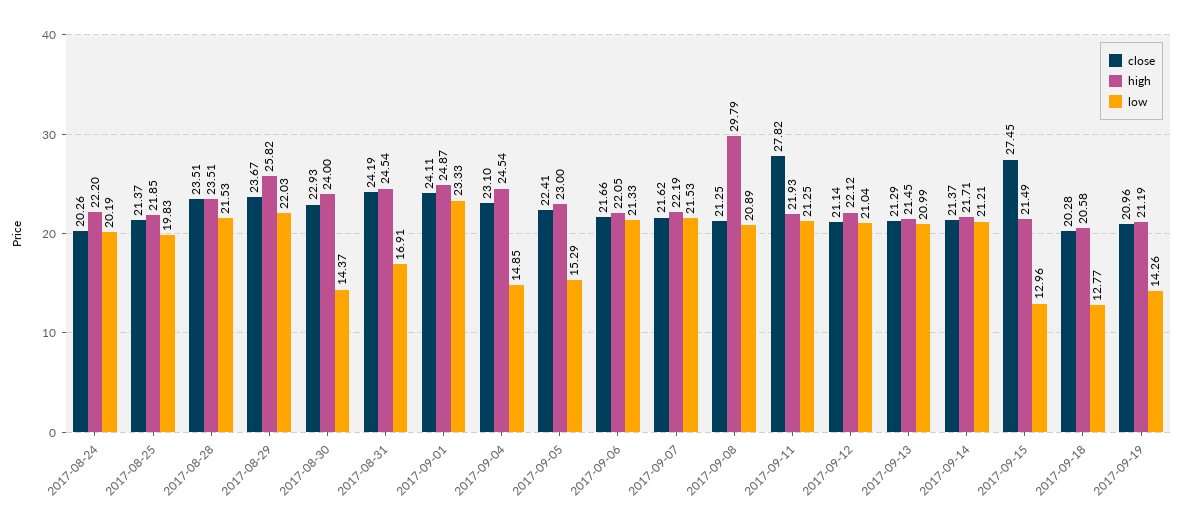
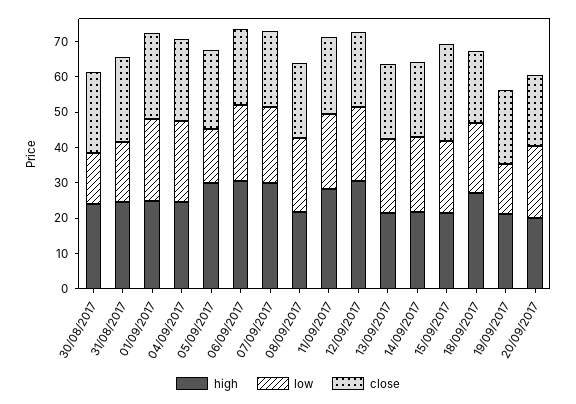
close, 2017-08-24: 20.26 -> none
high, 2017-08-24: 22.2 -> none
low, 2017-08-24: 20.19 -> none
close, 2017-08-25: 21.37 -> none
high, 2017-08-25: 21.85 -> none
low, 2017-08-25: 19.83 -> none
close, 2017-08-28: 23.51 -> none
high, 2017-08-28: 23.51 -> none
low, 2017-08-28: 21.53 -> none
close, 2017-08-29: 23.67 -> none
high, 2017-08-29: 25.82 -> none
low, 2017-08-29: 22.03 -> none
low, 2017-09-04: 14.85 -> 22.5
high, 2017-09-05: 23 -> 30
high, 2017-09-06: 22.05 -> 30
high, 2017-09-07: 22.19 -> 30
high, 2017-09-08: 29.79 -> 22.5
close, 2017-09-11: 27.82 -> 22.5
high, 2017-09-11: 21.93 -> 27.5
high, 2017-09-12: 22.12 -> 30
low, 2017-09-15: 12.96 -> 20
high, 2017-09-18: 20.58 -> 27.5
low, 2017-09-18: 12.77 -> 20
high, 20/09/2017: none -> 20
low, 20/09/2017: none -> 20
close, 20/09/2017: none -> 20

